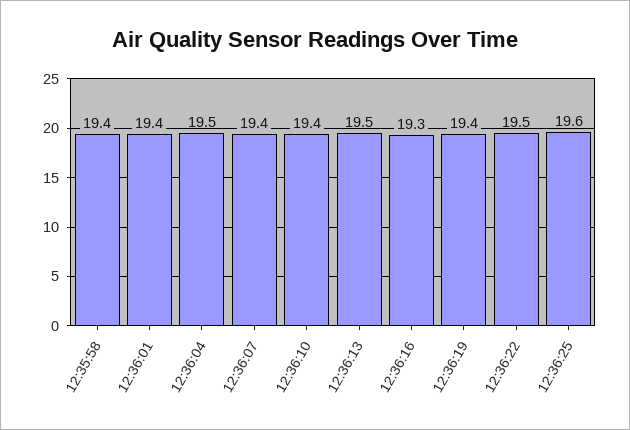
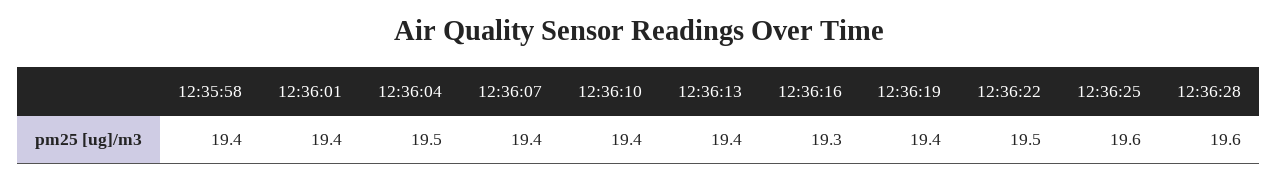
12:36:13: 19.5 -> 19.4
12:36:28: none -> 19.6

